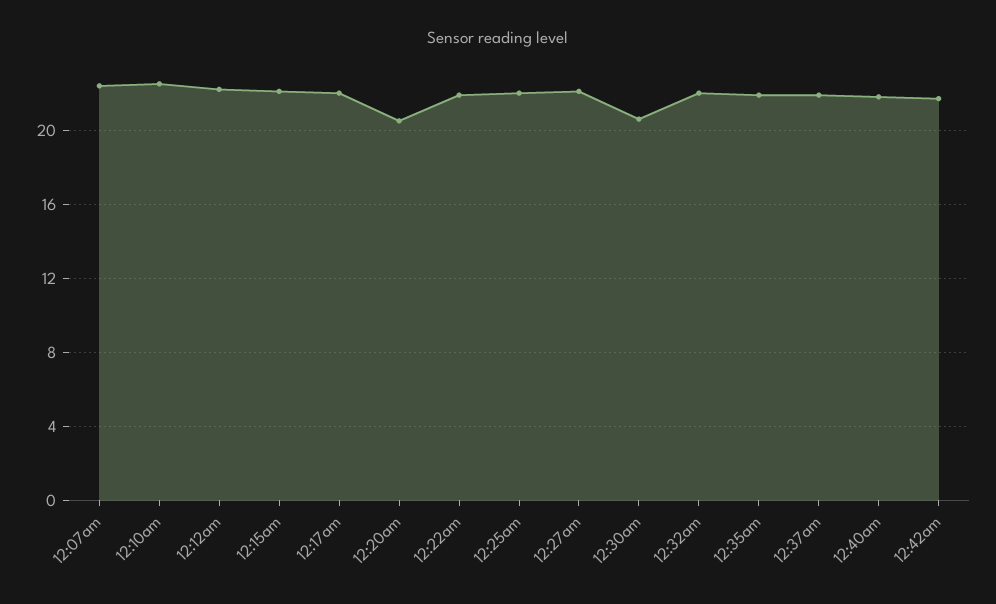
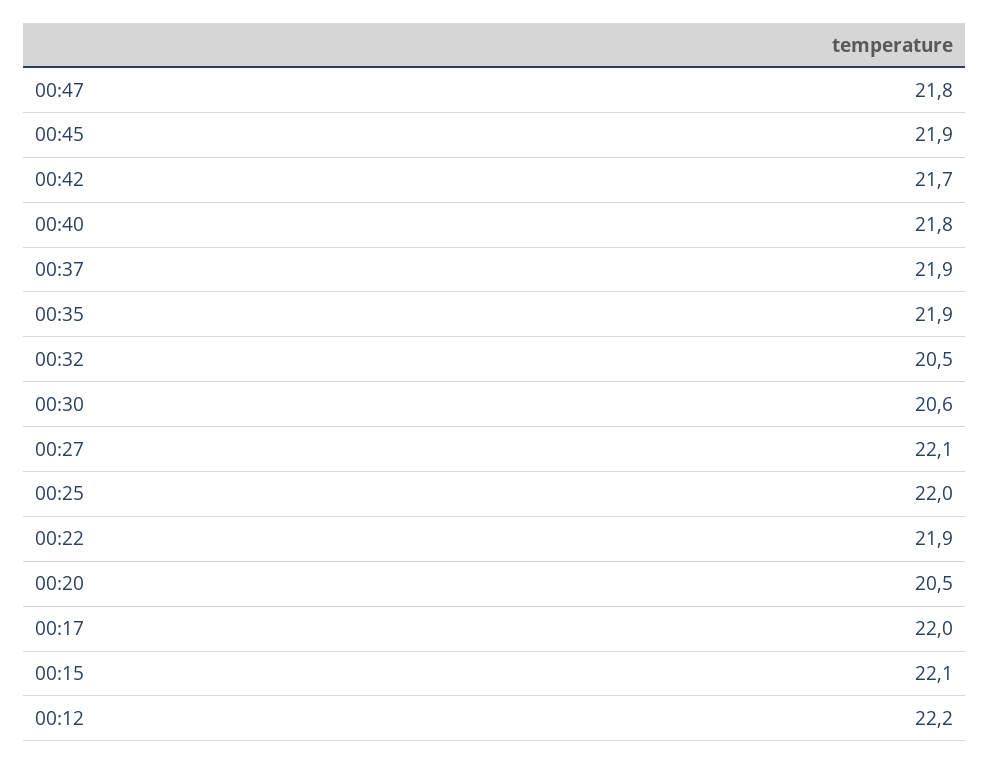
12:07am: 22.5 -> none
12:10am: 22.5 -> none
12:32am: 22 -> 20.5
00:47: none -> 21.8
00:45: none -> 21.9

